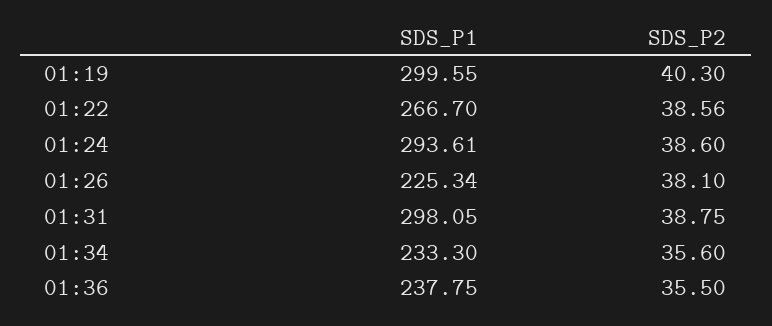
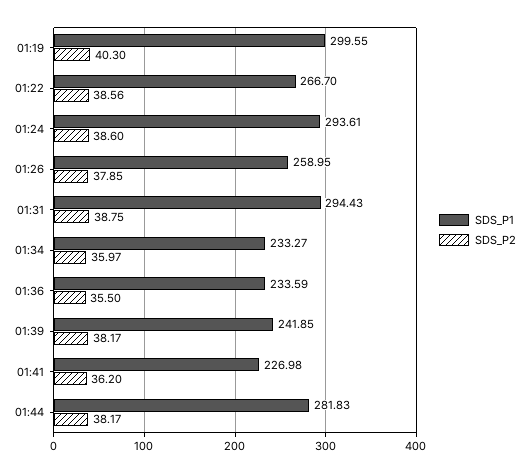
SDS_P1, 01:26: 225.34 -> 258.95
SDS_P2, 01:26: 38.1 -> 37.85
SDS_P1, 01:31: 298.05 -> 294.43
SDS_P1, 01:34: 233.3 -> 233.27
SDS_P2, 01:34: 35.6 -> 35.97
SDS_P1, 01:36: 237.75 -> 233.59
SDS_P1, 01:39: none -> 241.85
SDS_P2, 01:39: none -> 38.17
SDS_P1, 01:41: none -> 226.98
SDS_P2, 01:41: none -> 36.2
SDS_P1, 01:44: none -> 281.83
SDS_P2, 01:44: none -> 38.17

